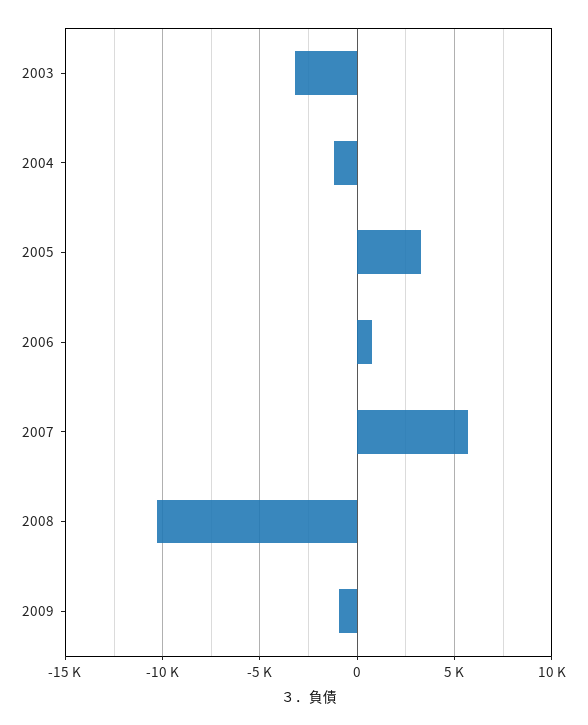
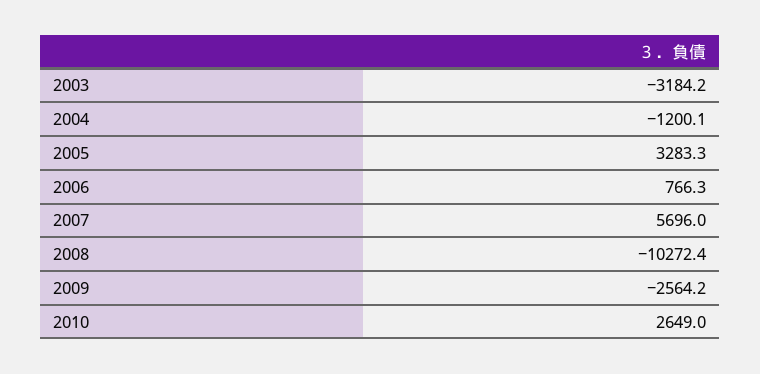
2009: -1000 -> -2564.2
2010: none -> 2649

